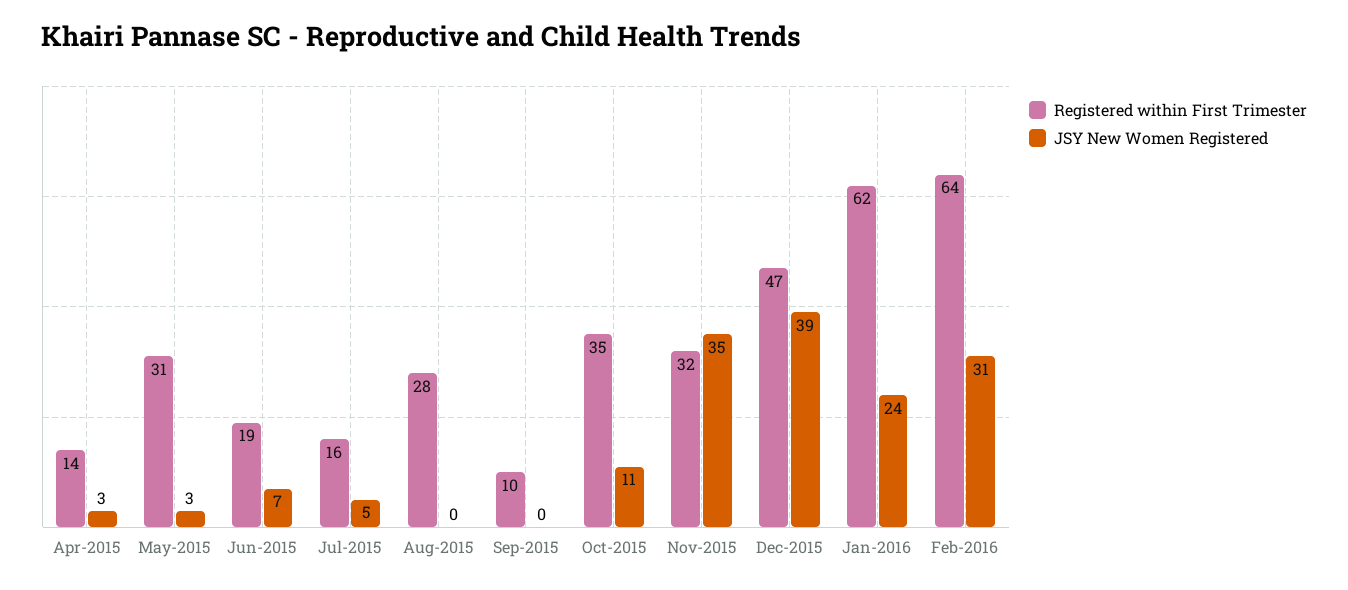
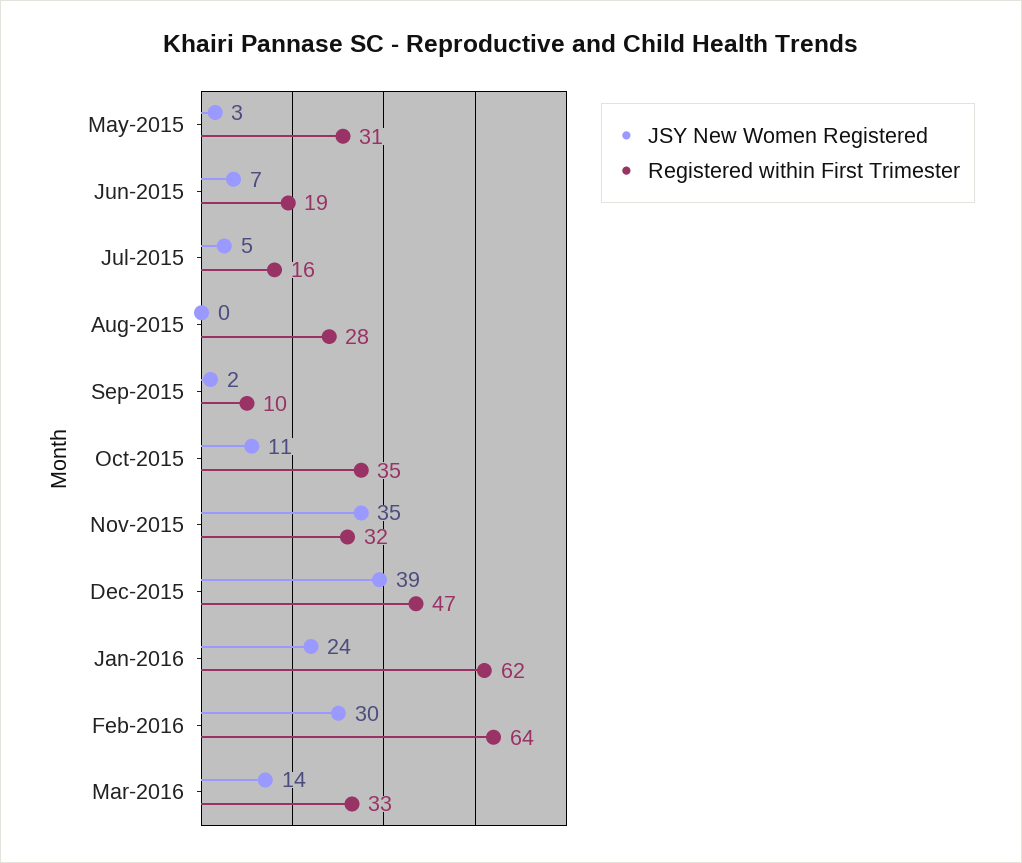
Registered within First Trimester, Apr-2015: 14 -> none
JSY New Women Registered, Apr-2015: 3 -> none
JSY New Women Registered, Sep-2015: 0 -> 2
JSY New Women Registered, Feb-2016: 31 -> 30
JSY New Women Registered, Mar-2016: none -> 14
Registered within First Trimester, Mar-2016: none -> 33

